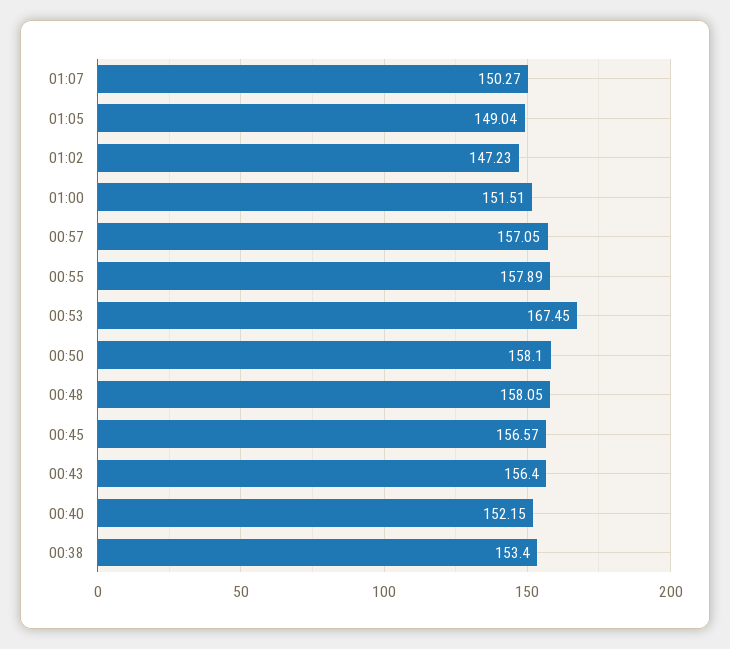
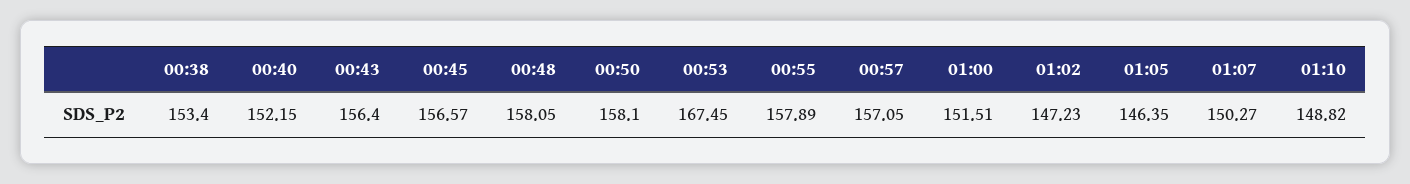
01:05: 149.04 -> 146.35
01:10: none -> 148.82

